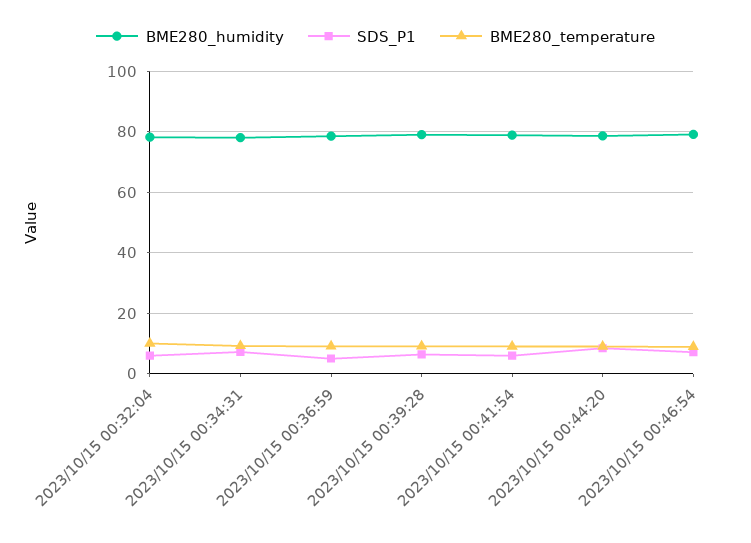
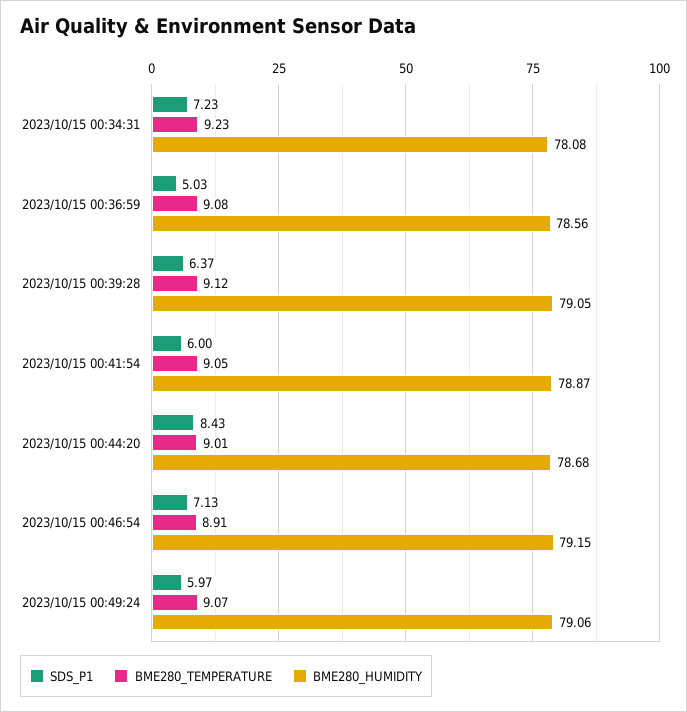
BME280_humidity, 2023/10/15 00:32:04: 78 -> none
SDS_P1, 2023/10/15 00:32:04: 6 -> none
BME280_temperature, 2023/10/15 00:32:04: 10 -> none
SDS_P1, 2023/10/15 00:49:24: none -> 5.97
BME280_temperature, 2023/10/15 00:49:24: none -> 9.07
BME280_humidity, 2023/10/15 00:49:24: none -> 79.06

